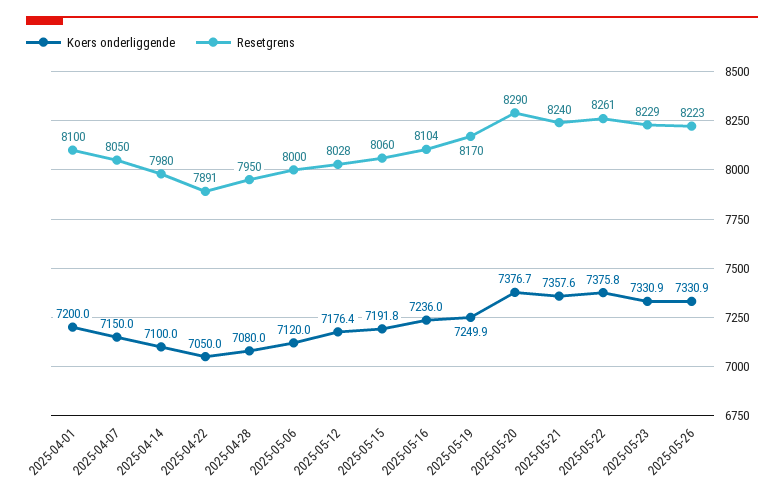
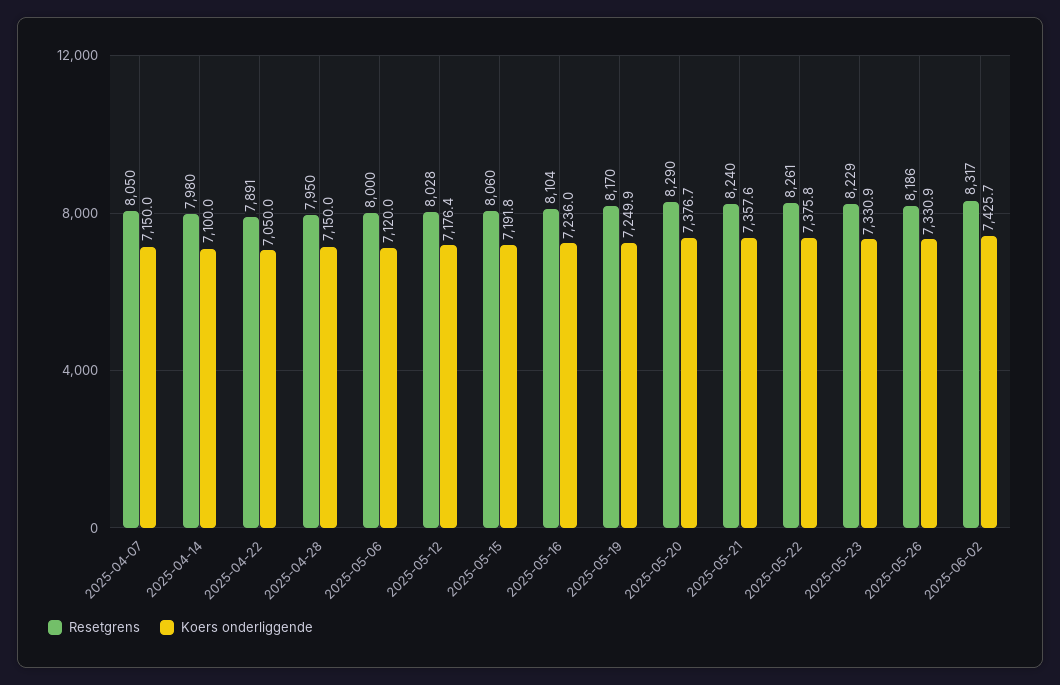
Koers onderliggende, 2025-04-01: 7200 -> none
Resetgrens, 2025-04-01: 8100 -> none
Koers onderliggende, 2025-04-28: 7080 -> 7150
Resetgrens, 2025-05-26: 8223 -> 8186
Resetgrens, 2025-06-02: none -> 8317
Koers onderliggende, 2025-06-02: none -> 7425.7

